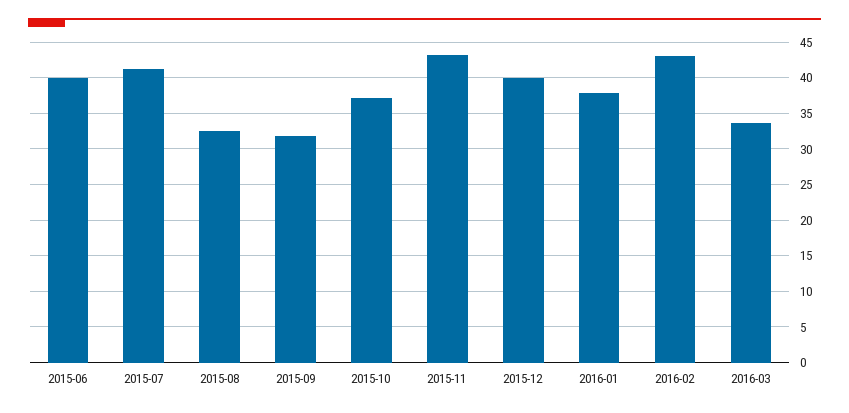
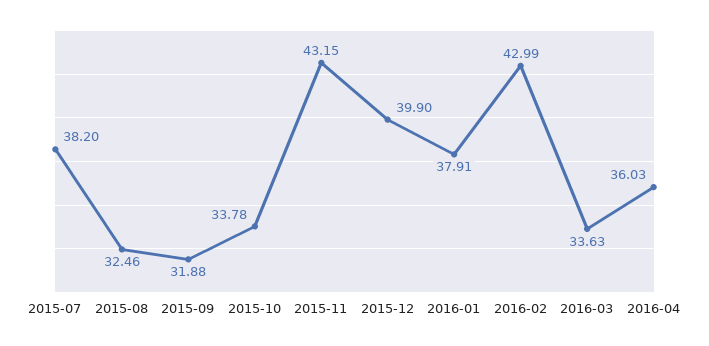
2015-06: 40 -> none
2015-07: 41 -> 38.2
2015-10: 37 -> 33.78
2016-04: none -> 36.03

